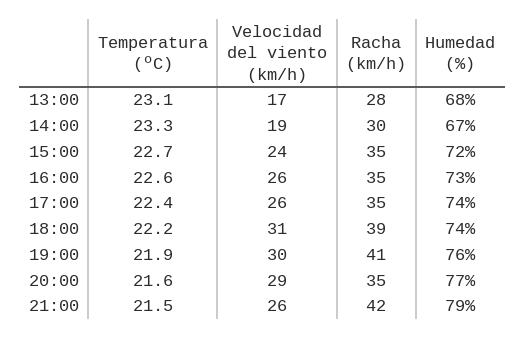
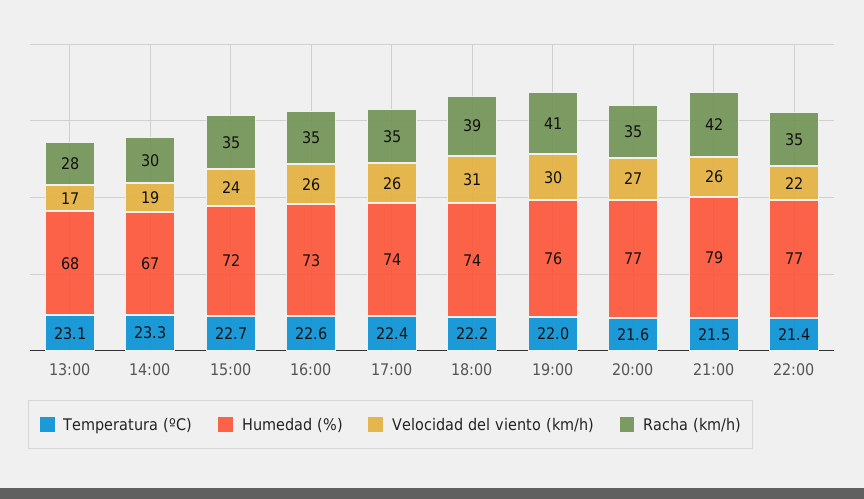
Temperatura (ºC), 19:00: 21.9 -> 22
Velocidad del viento (km/h), 20:00: 29 -> 27
Temperatura (ºC), 22:00: none -> 21.4
Humedad (%), 22:00: none -> 77
Velocidad del viento (km/h), 22:00: none -> 22
Racha (km/h), 22:00: none -> 35

